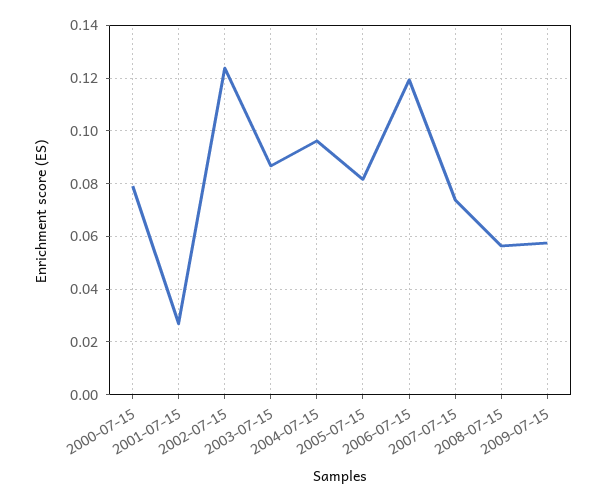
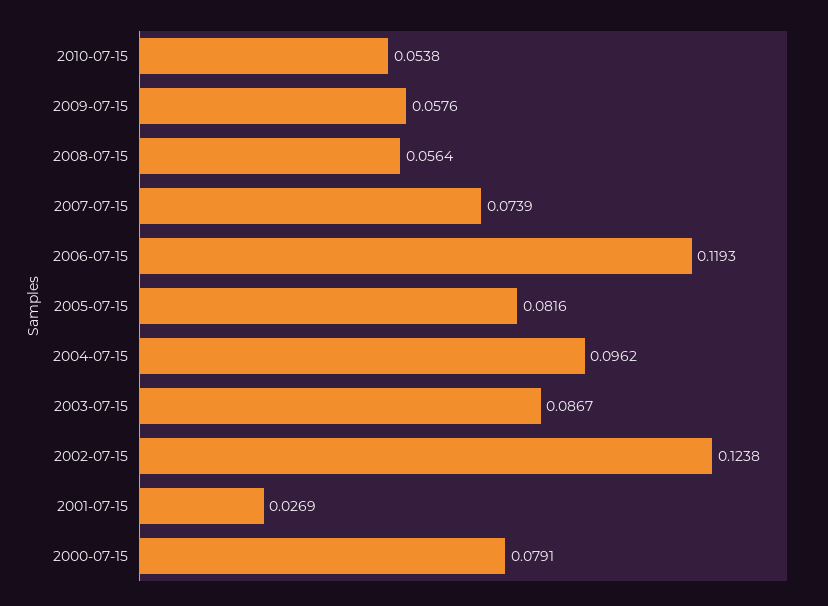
2010-07-15: none -> 0.0538

